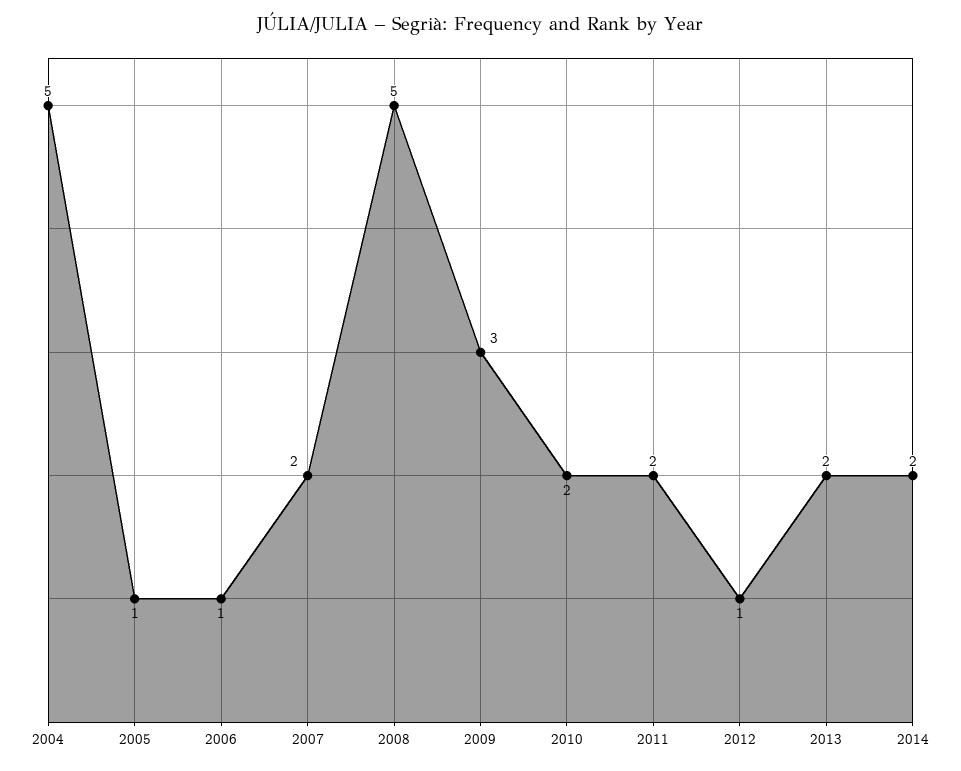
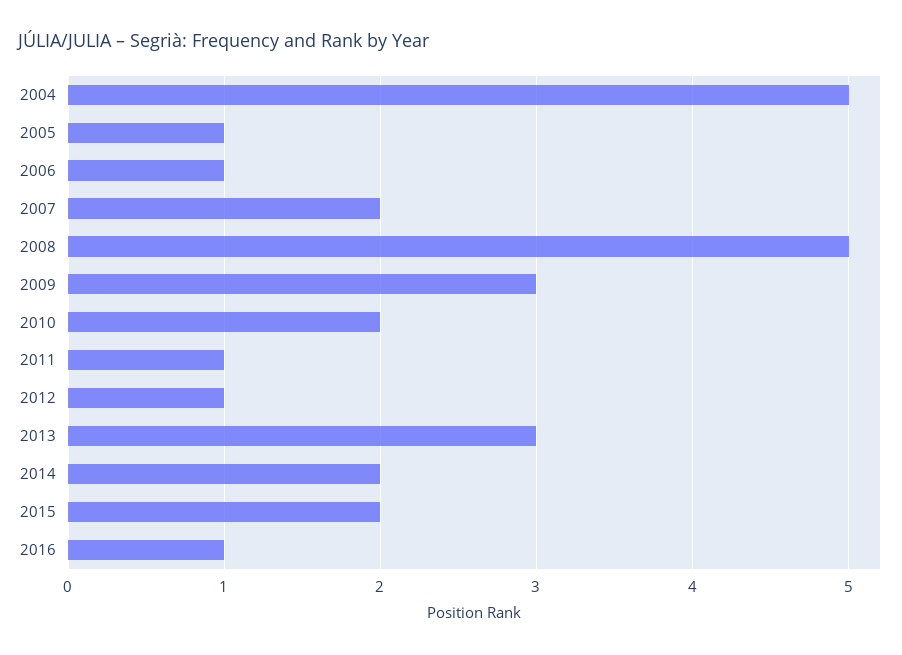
2011: 2 -> 1
2013: 2 -> 3
2015: none -> 2
2016: none -> 1

